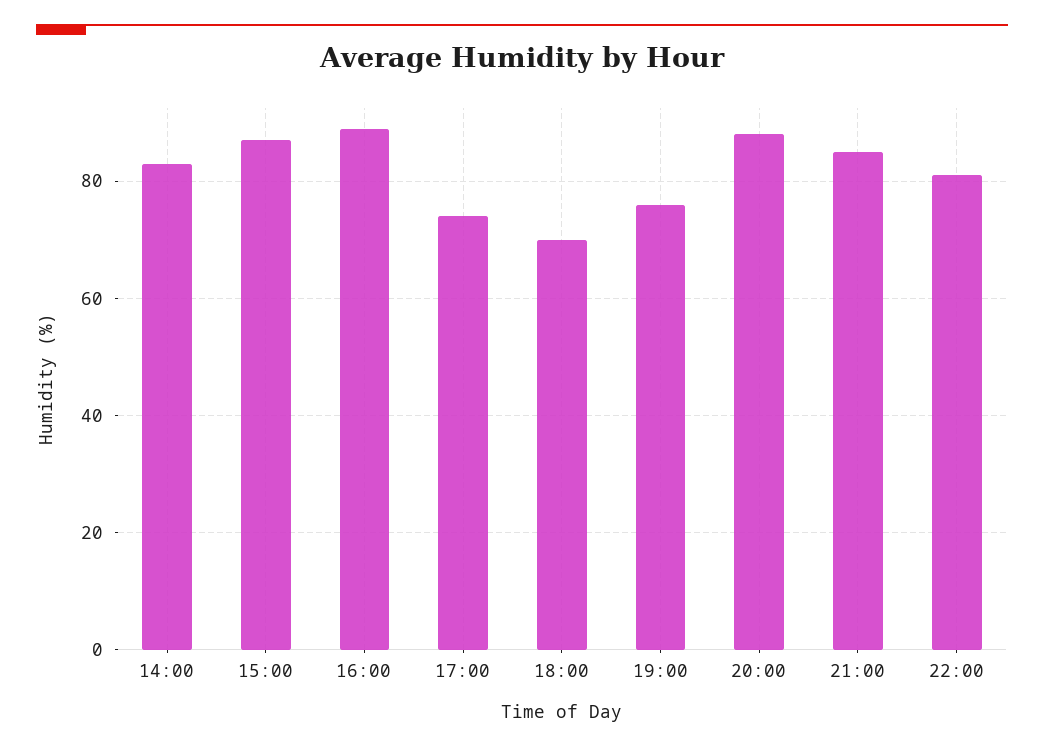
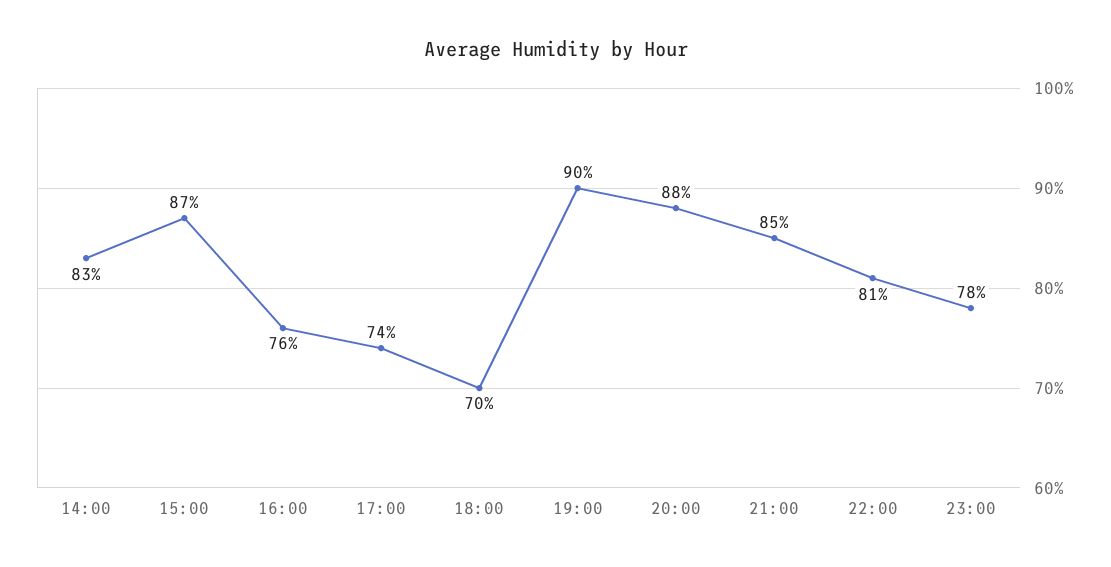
16:00: 90 -> 76
19:00: 75 -> 90
23:00: none -> 78

